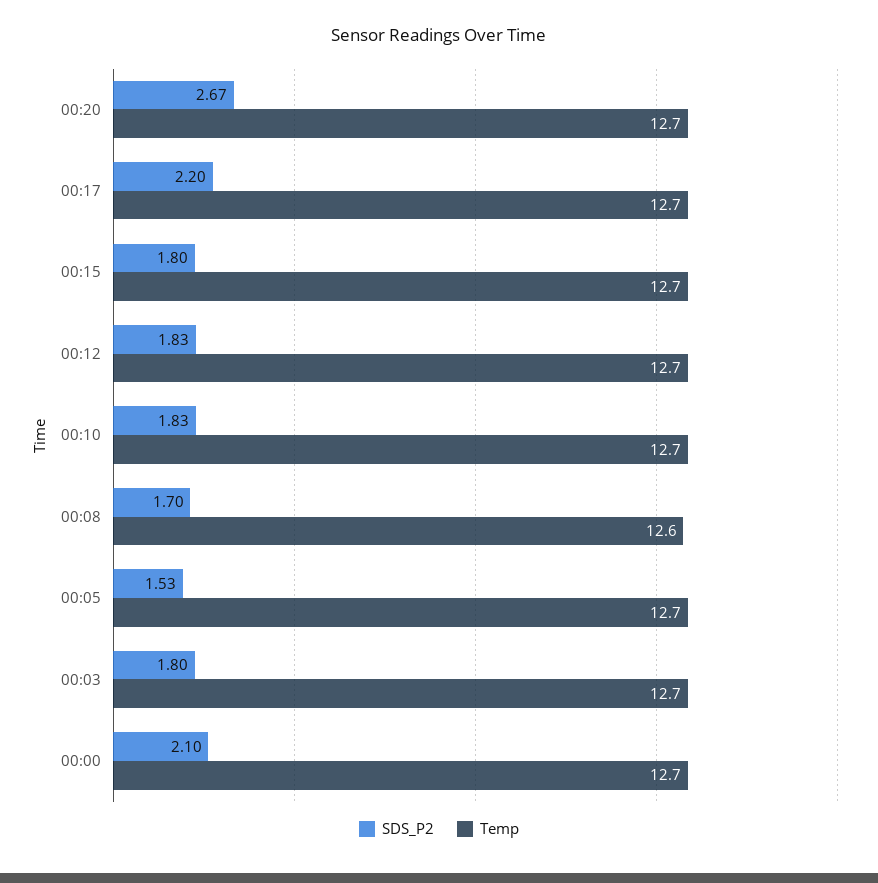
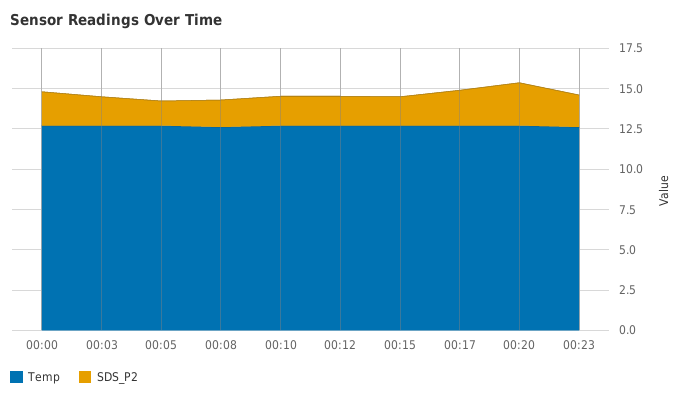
Temp, 00:23: none -> 12.5
SDS_P2, 00:23: none -> 2

